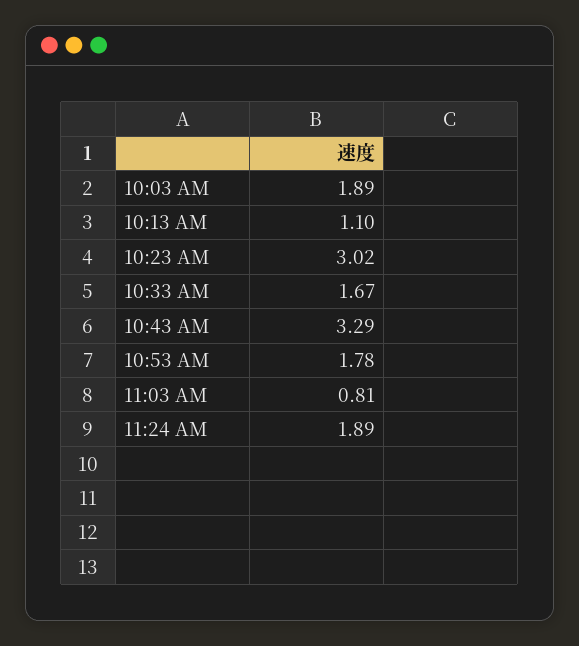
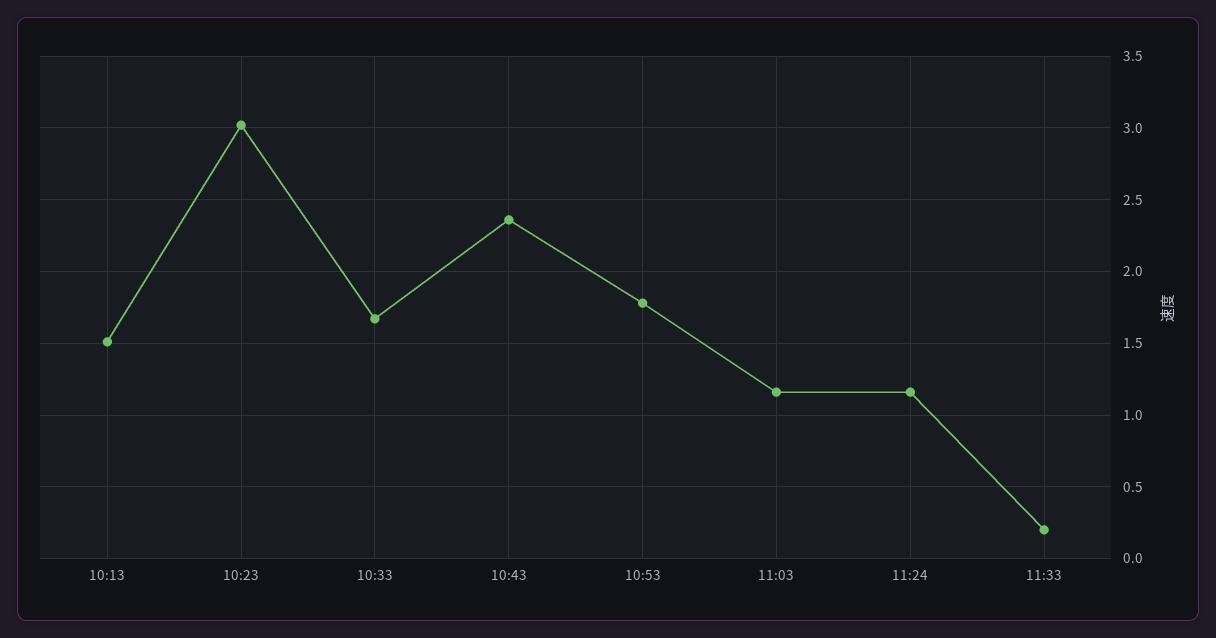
10:03 AM: 1.89 -> none
10:13 AM: 1.1 -> 1.5
10:43 AM: 3.29 -> 2.35
11:03 AM: 0.81 -> 1.15
11:24 AM: 1.89 -> 1.15
11:33: none -> 0.2

